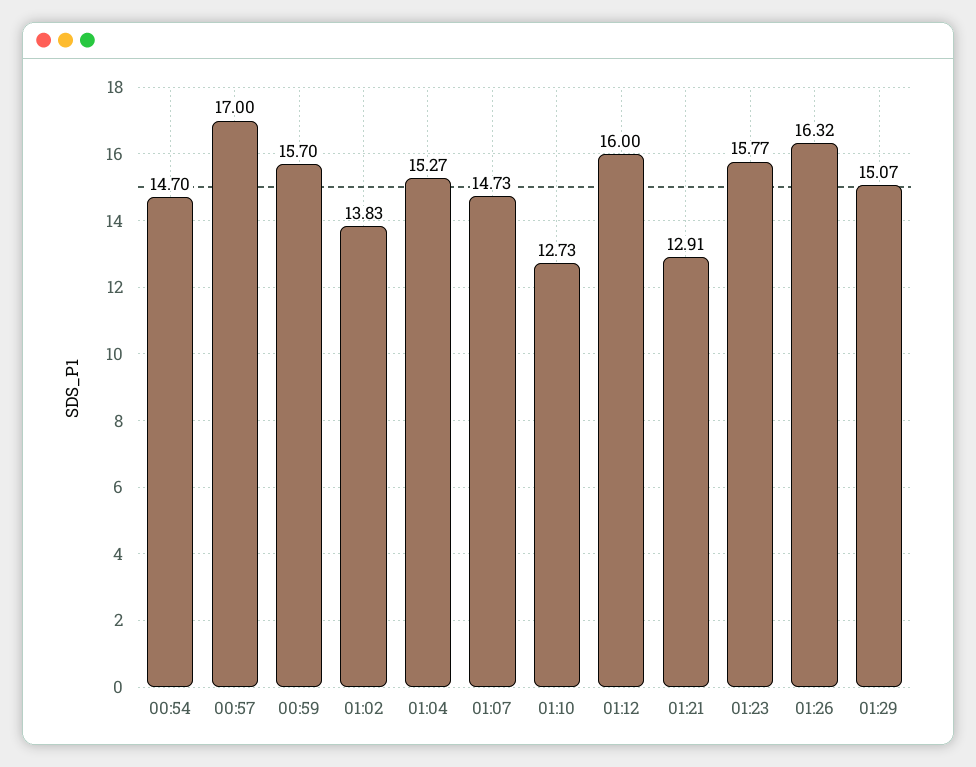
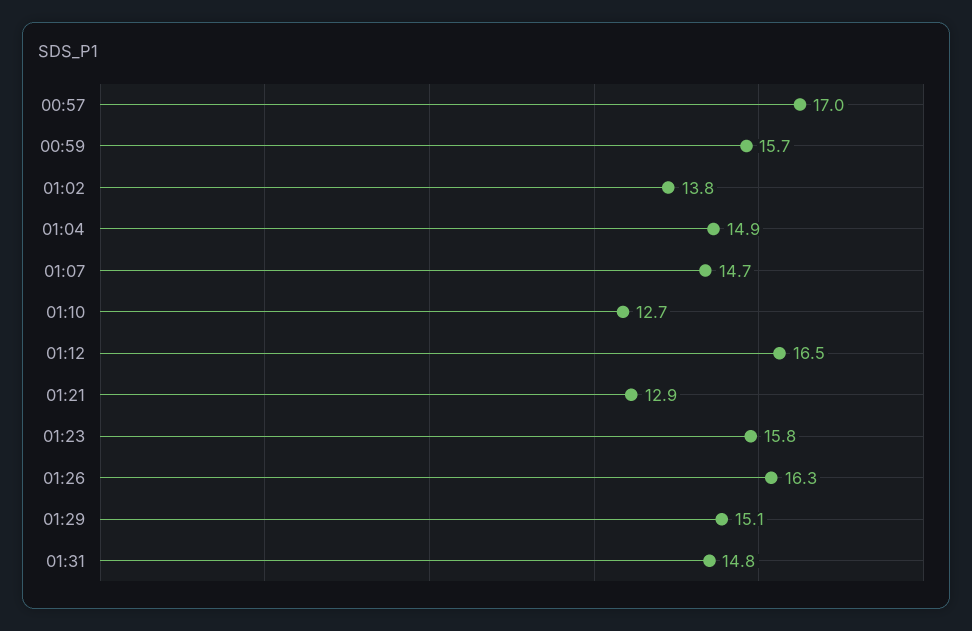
00:54: 14.7 -> none
01:04: 15.27 -> 14.9
01:12: 16 -> 16.5
01:31: none -> 14.8

